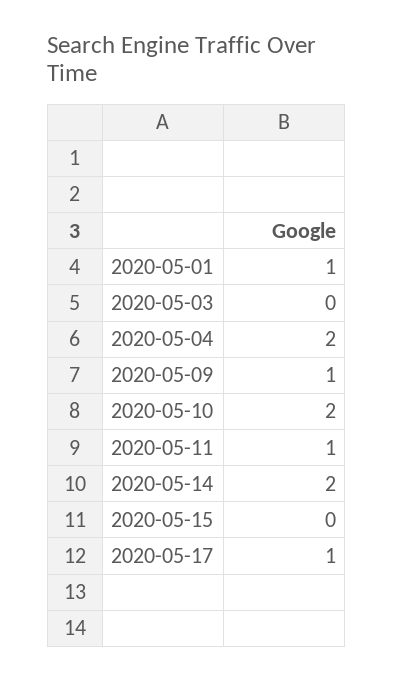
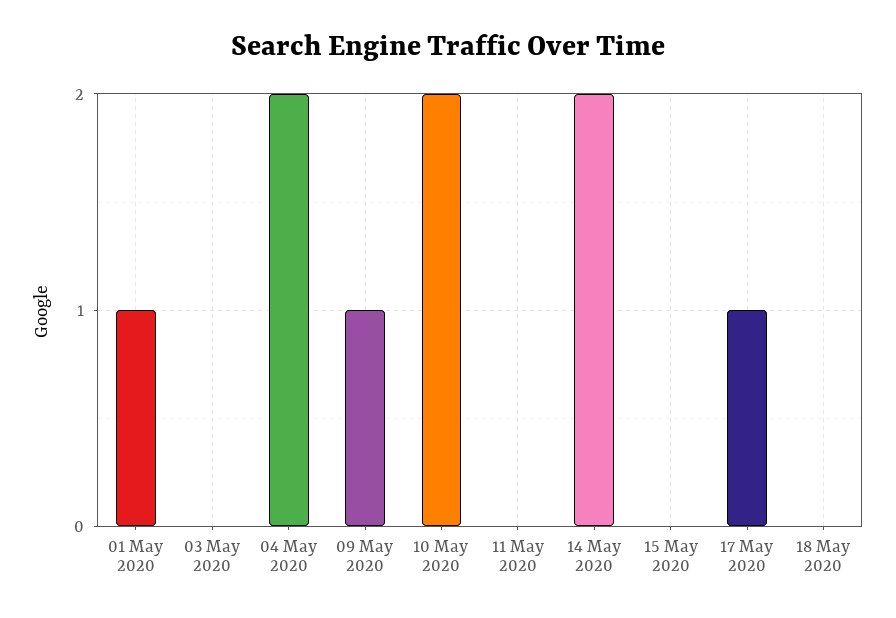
2020-05-11: 1 -> 0
18 May 2020: none -> 0

